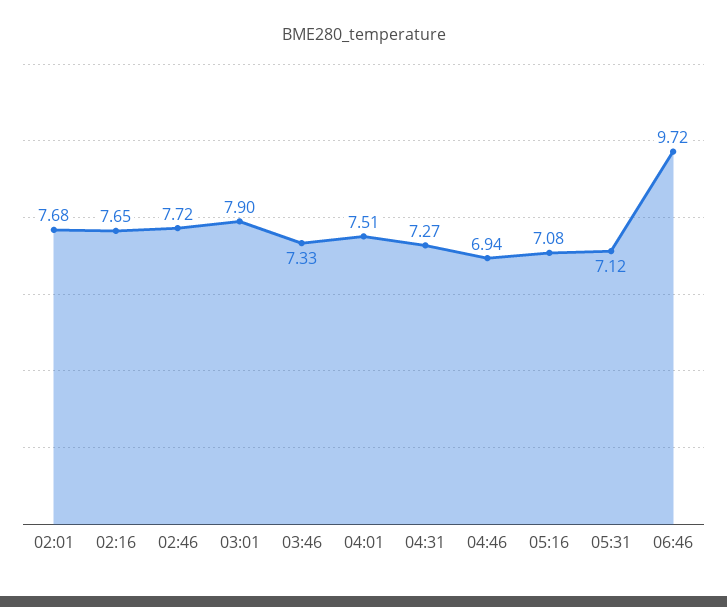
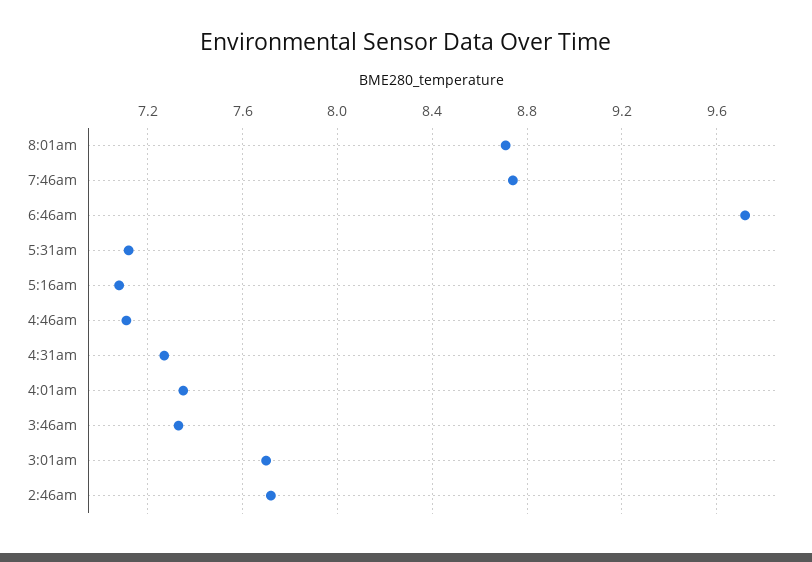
02:01: 7.68 -> none
02:16: 7.65 -> none
03:01: 7.9 -> 7.7
04:01: 7.51 -> 7.35
04:46: 6.94 -> 7.1
8:01am: none -> 8.7
7:46am: none -> 8.75

